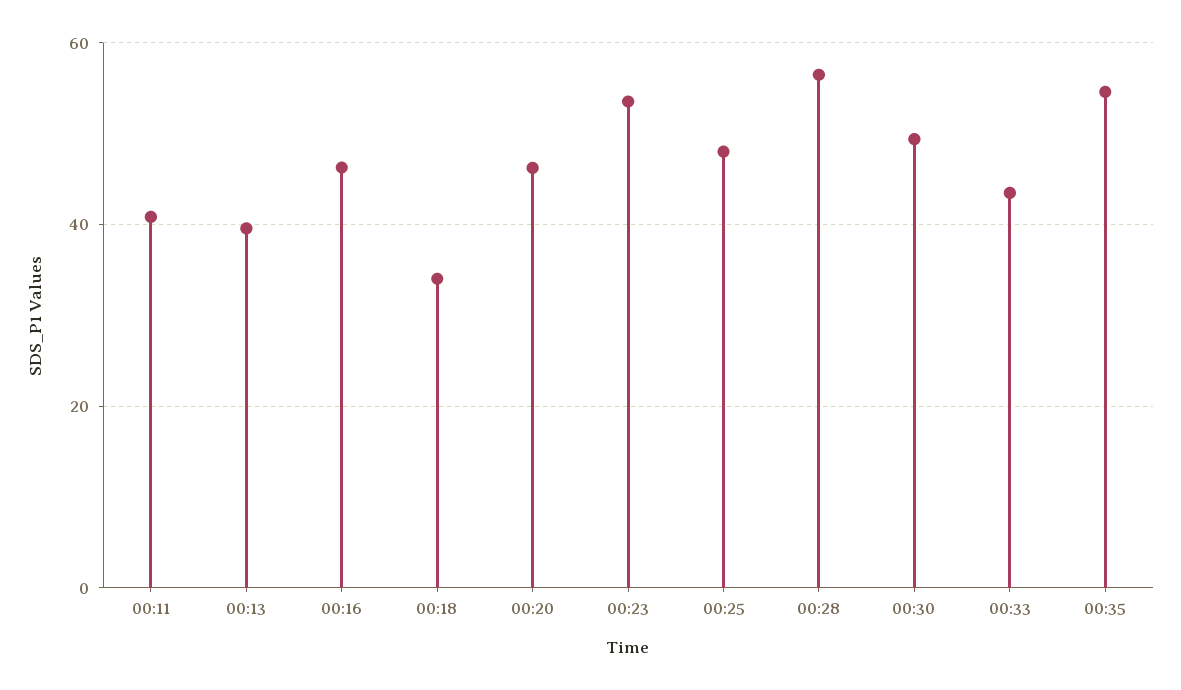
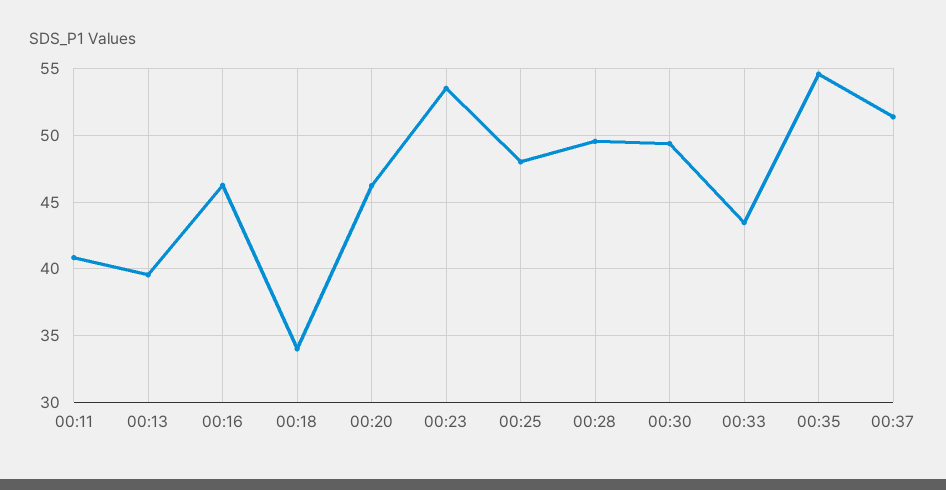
00:28: 56 -> 49.5
00:37: none -> 51.5

